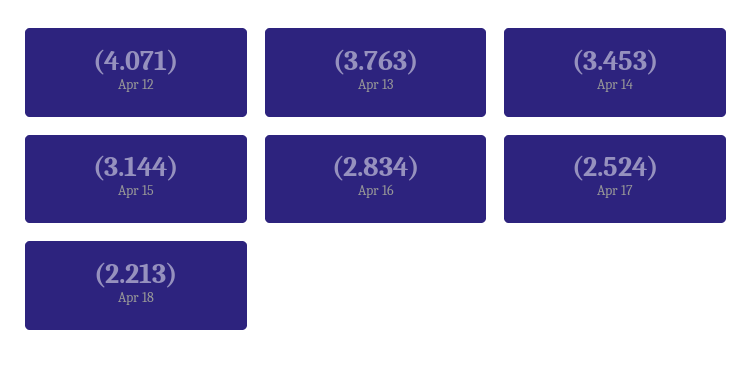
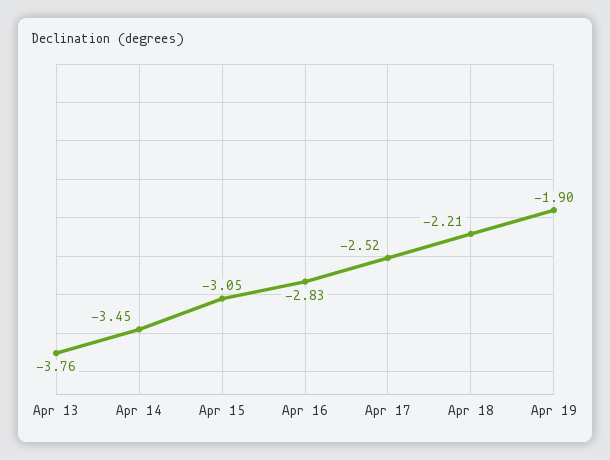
Apr 12: -4.071 -> none
Apr 15: -3.144 -> -3.05
Apr 19: none -> -1.9

